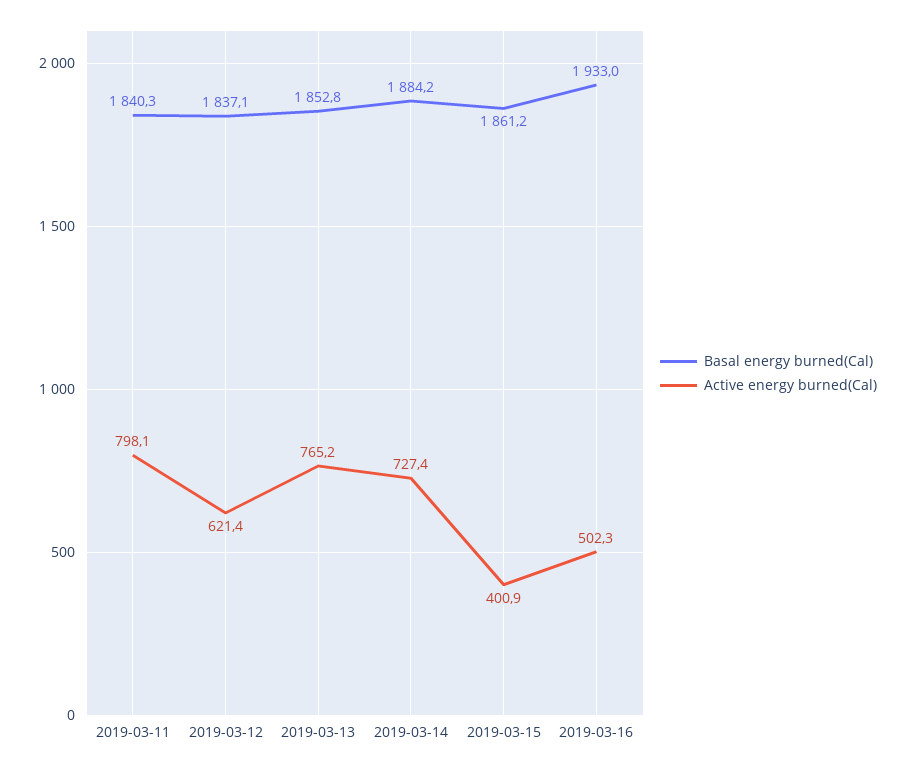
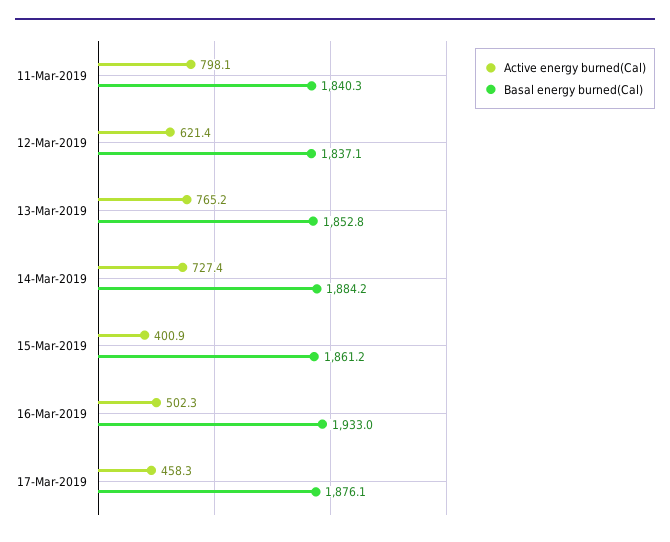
Active energy burned(Cal), 17-Mar-2019: none -> 458.3
Basal energy burned(Cal), 17-Mar-2019: none -> 1876.1

